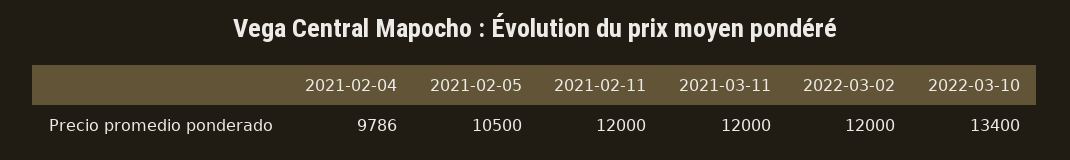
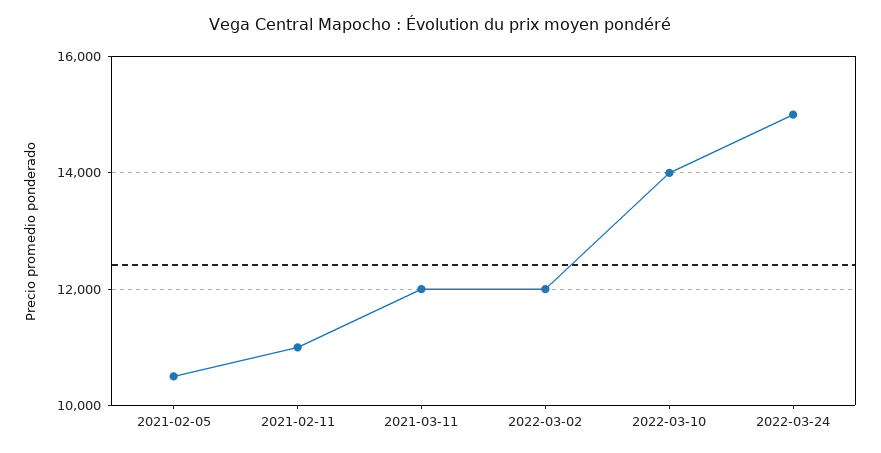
2021-02-04: 9786 -> none
2021-02-11: 12000 -> 11000
2022-03-10: 13400 -> 14000
2022-03-24: none -> 15000

